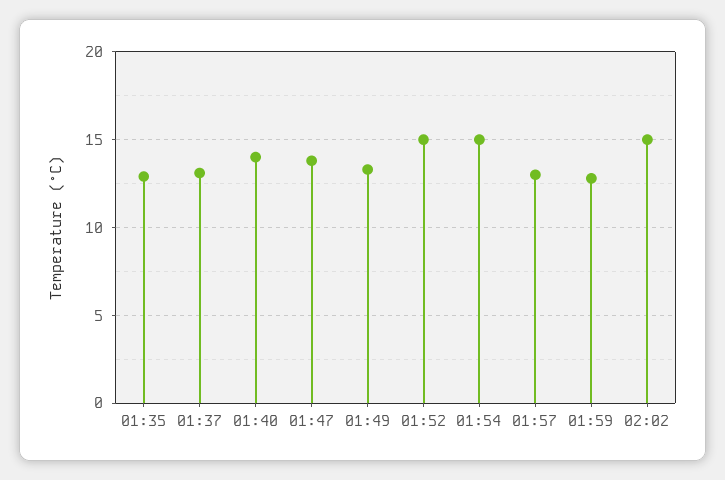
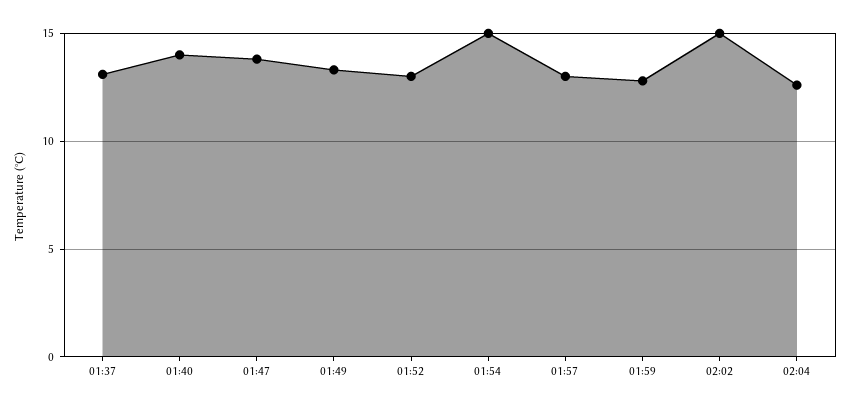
01:35: 13 -> none
01:52: 15 -> 13
02:04: none -> 12.5

